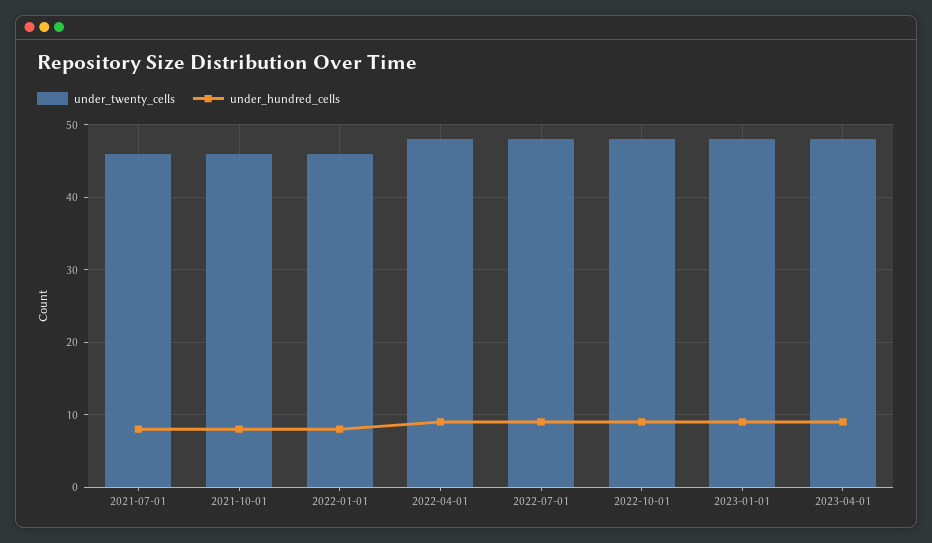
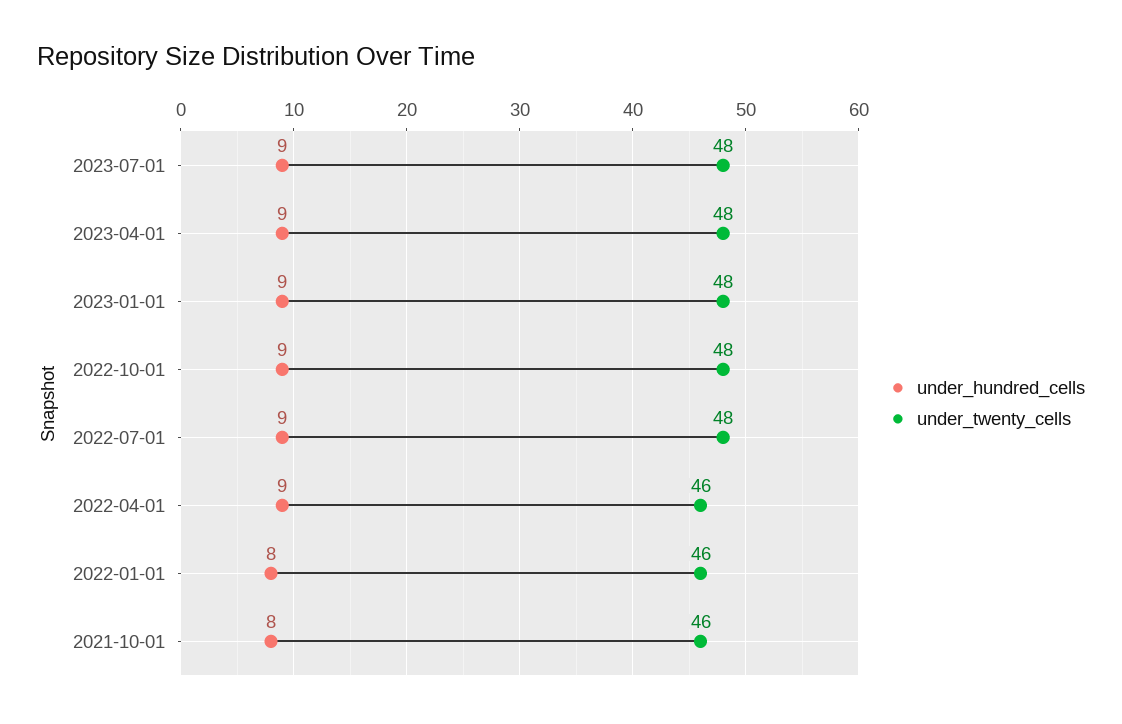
under_twenty_cells, 2021-07-01: 46 -> none
under_hundred_cells, 2021-07-01: 8 -> none
under_twenty_cells, 2022-04-01: 48 -> 46
under_hundred_cells, 2023-07-01: none -> 9
under_twenty_cells, 2023-07-01: none -> 48

